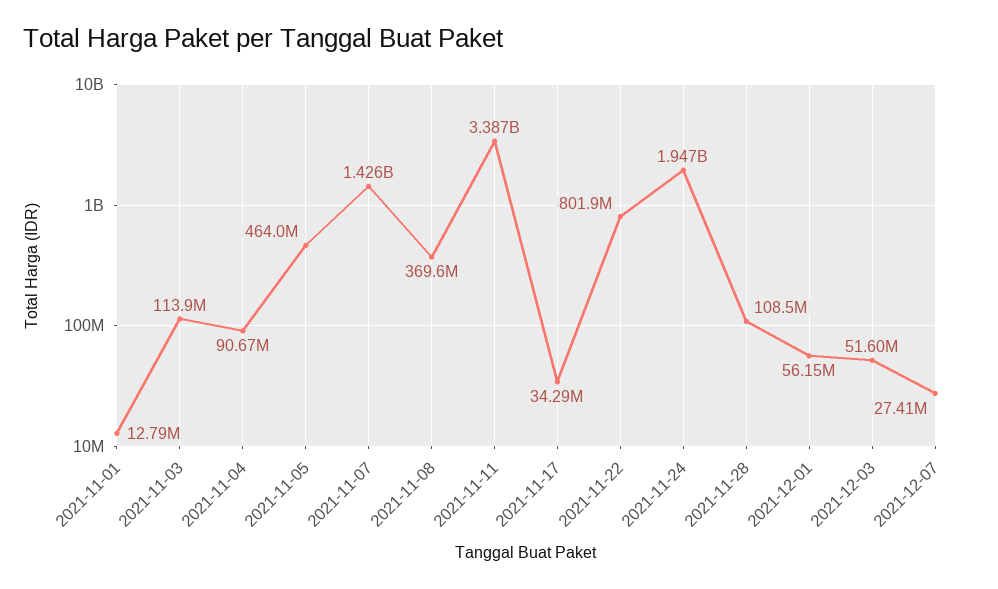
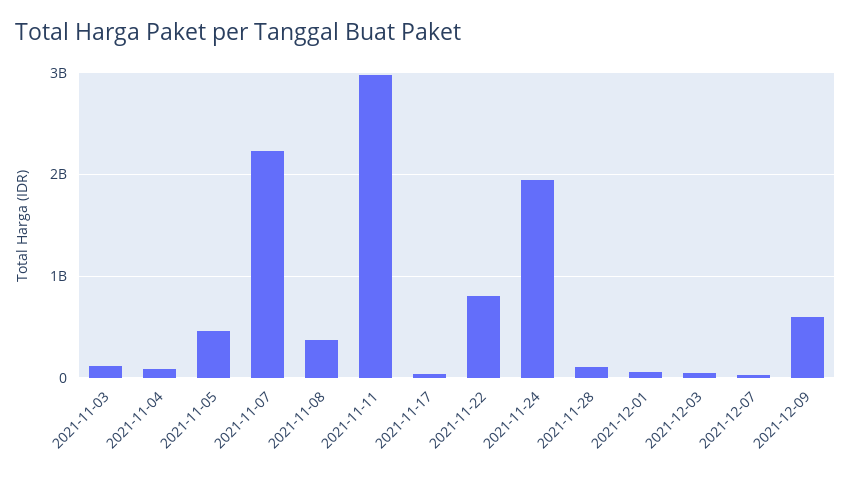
2021-11-01: 12790000 -> none
2021-11-07: 1426000000 -> 2200000000
2021-11-11: 3387000000 -> 3000000000
2021-12-09: none -> 600000000

